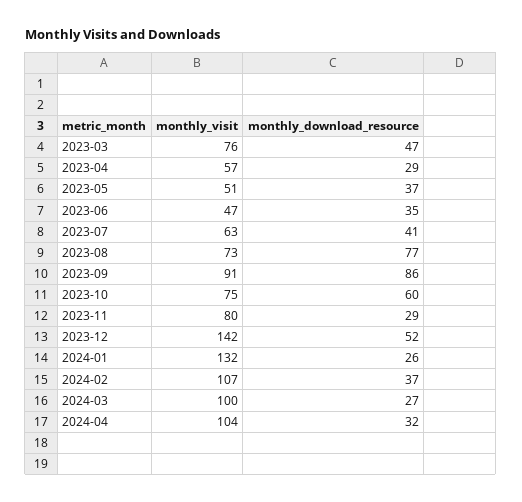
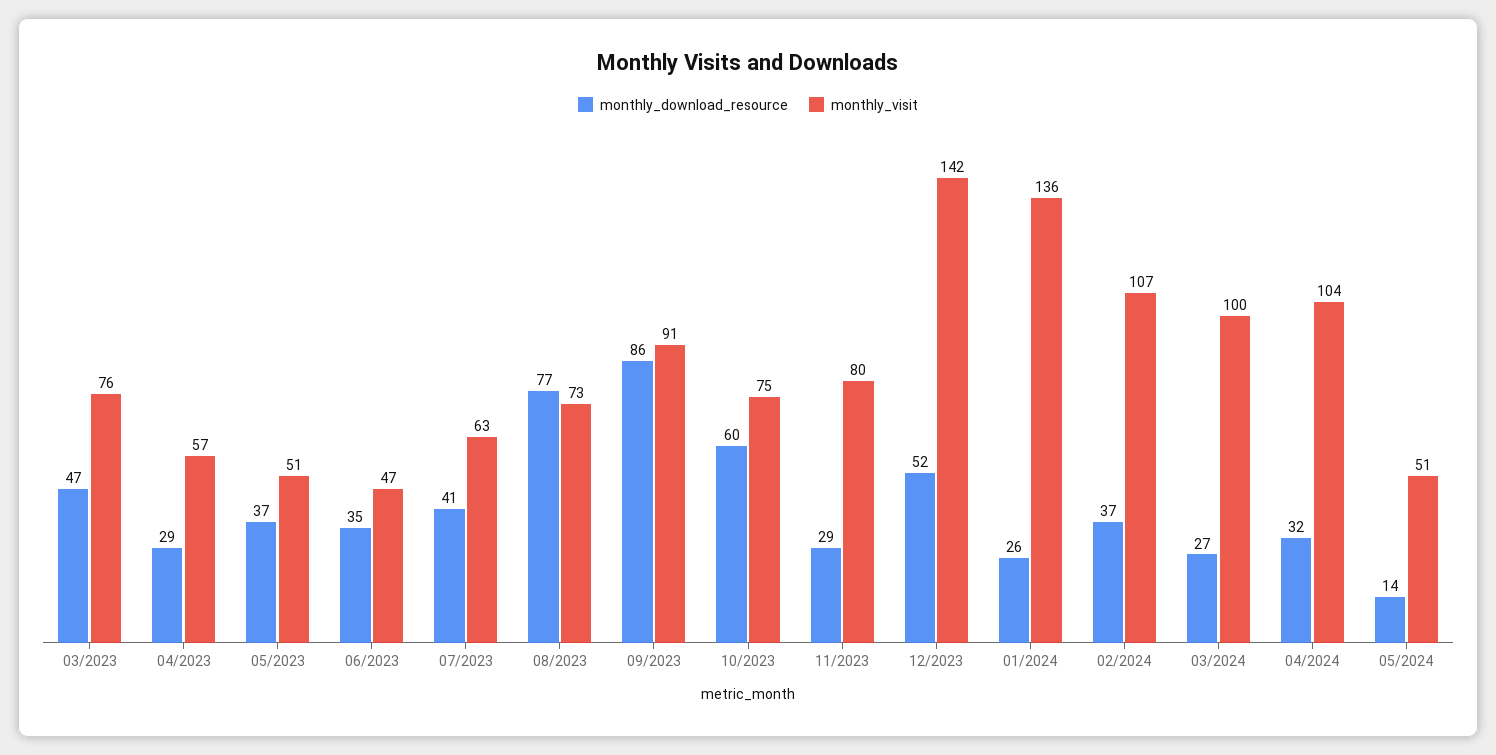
monthly_visit, 2024-01: 132 -> 136
monthly_download_resource, 05/2024: none -> 14
monthly_visit, 05/2024: none -> 51

